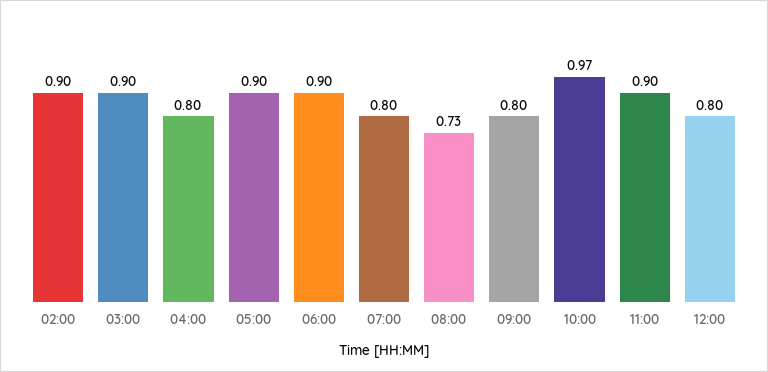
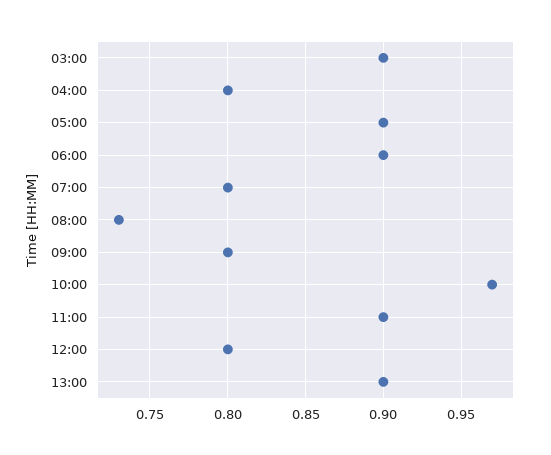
02:00: 0.9 -> none
13:00: none -> 0.9

